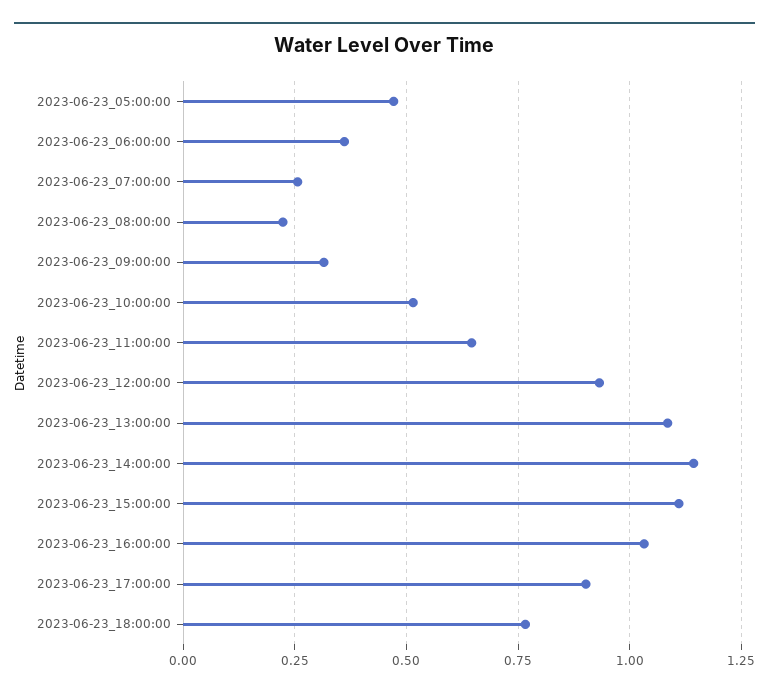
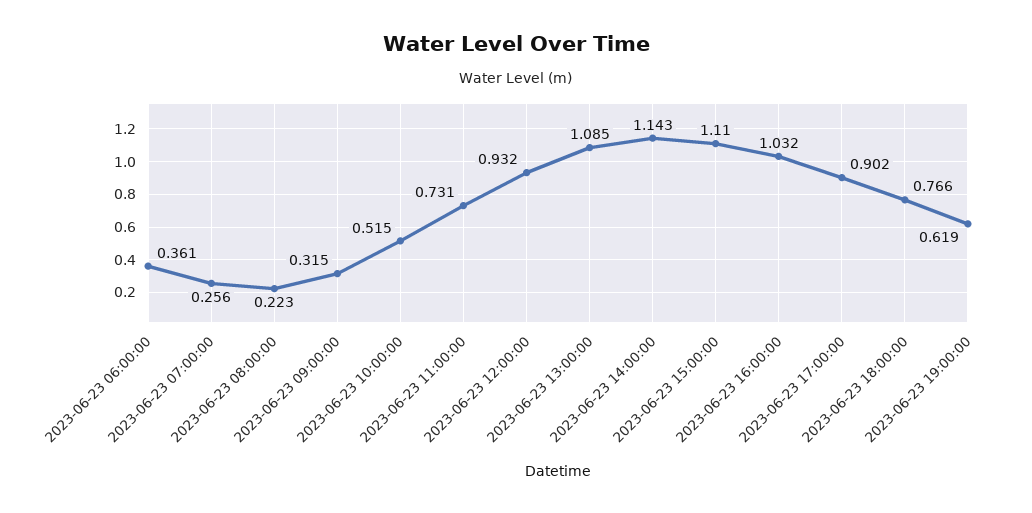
2023-06-23_05:00:00: 0.475 -> none
2023-06-23_11:00:00: 0.65 -> 0.731
2023-06-23 19:00:00: none -> 0.619

